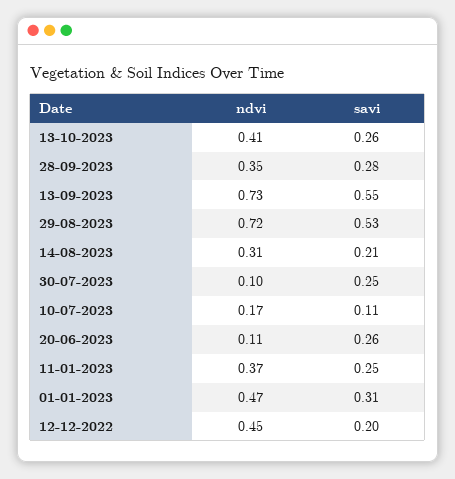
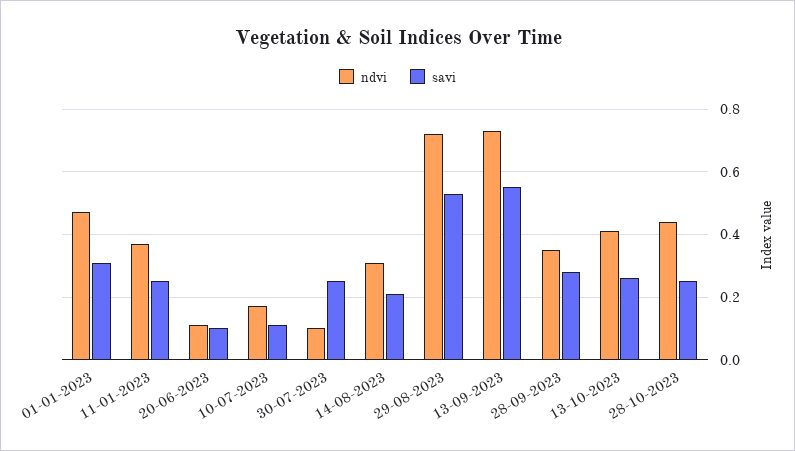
savi, 20-06-2023: 0.26 -> 0.1
ndvi, 12-12-2022: 0.45 -> none
savi, 12-12-2022: 0.2 -> none
ndvi, 28-10-2023: none -> 0.45
savi, 28-10-2023: none -> 0.25

